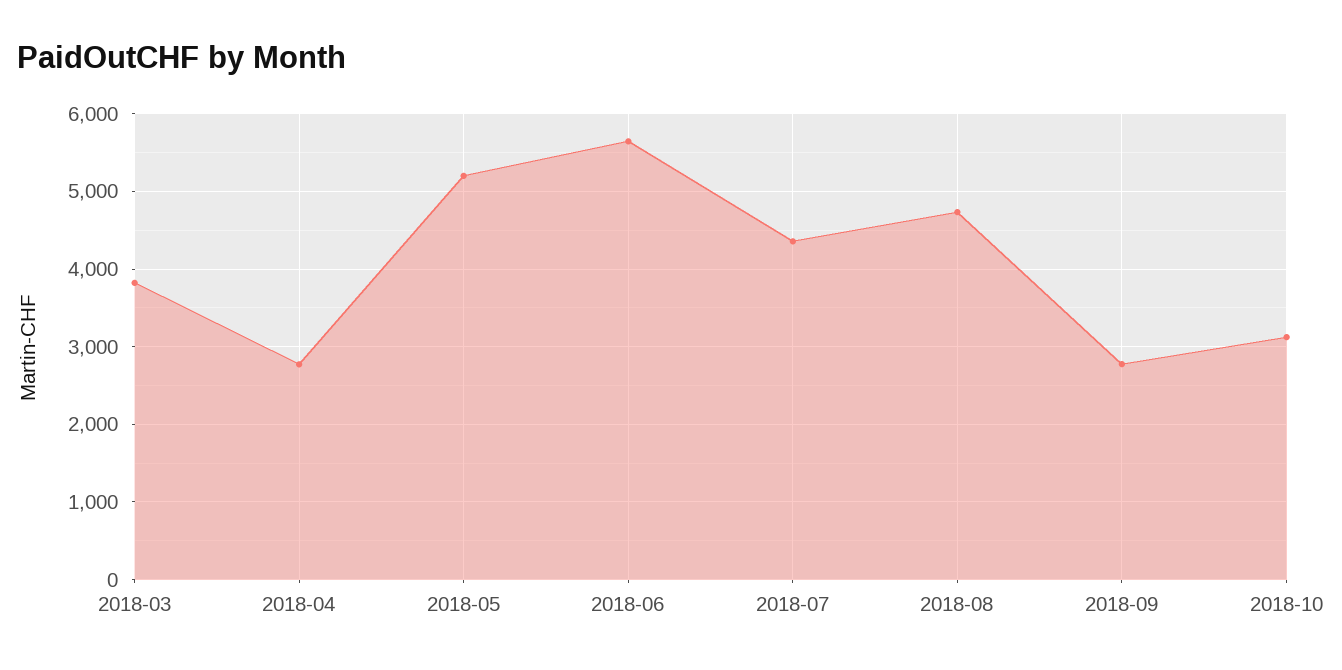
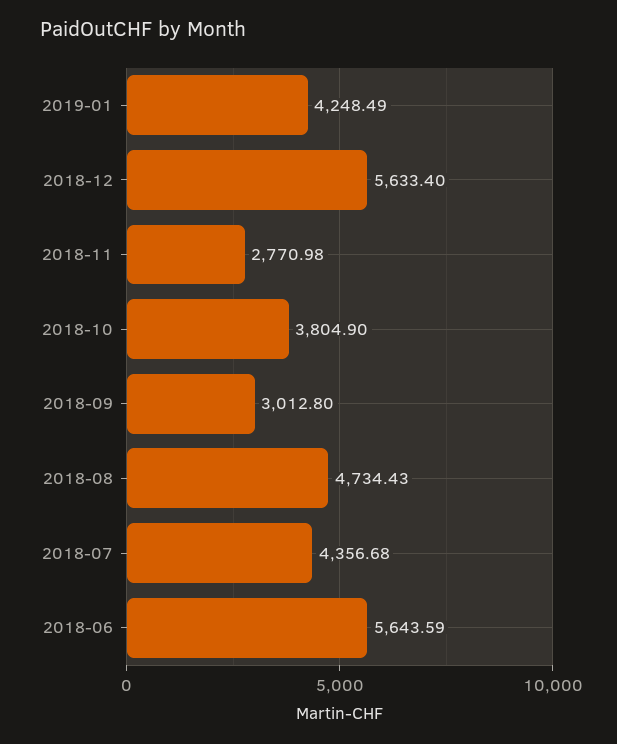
2018-03: 3800 -> none
2018-04: 2800 -> none
2018-05: 5200 -> none
2018-09: 2800 -> 3012.8
2018-10: 3100 -> 3804.9
2019-01: none -> 4248.49
2018-12: none -> 5633.4
2018-11: none -> 2770.98

